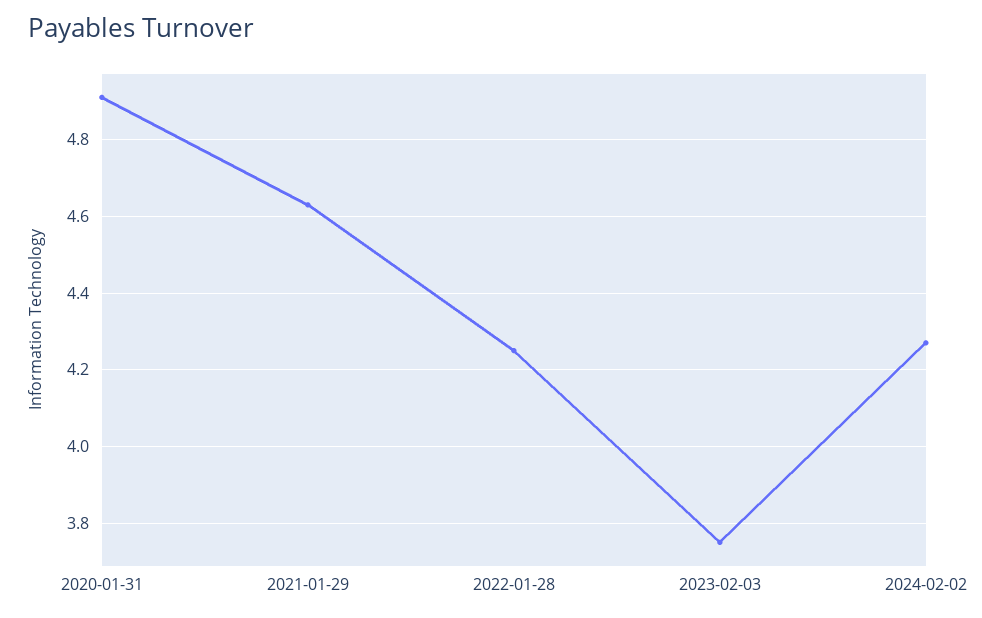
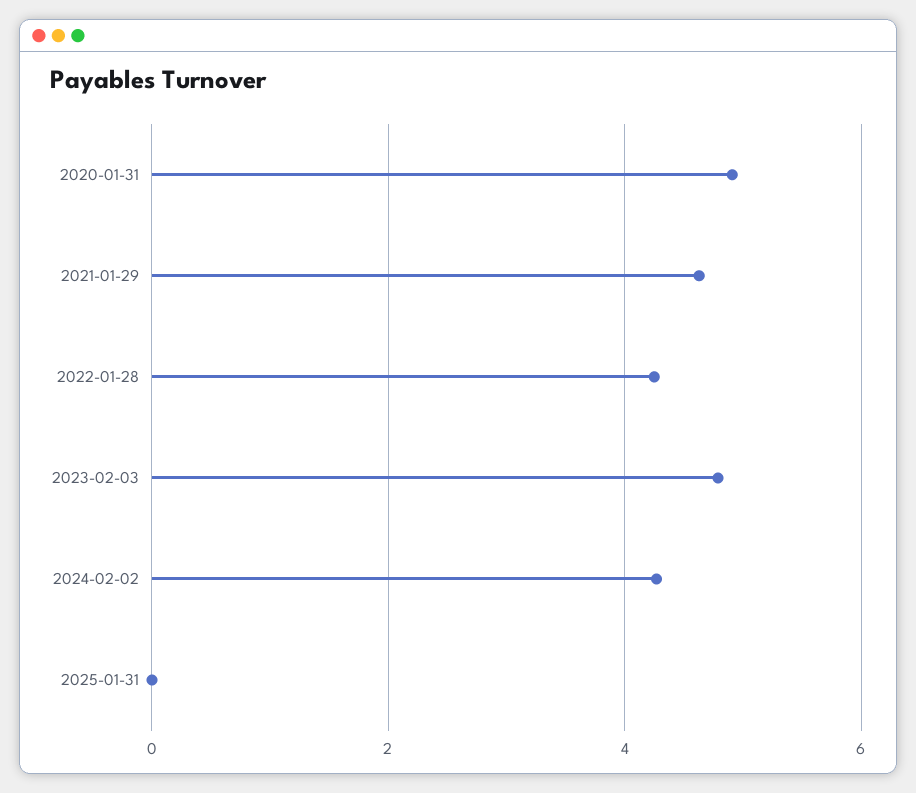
2023-02-03: 3.75 -> 4.8
2025-01-31: none -> 0

